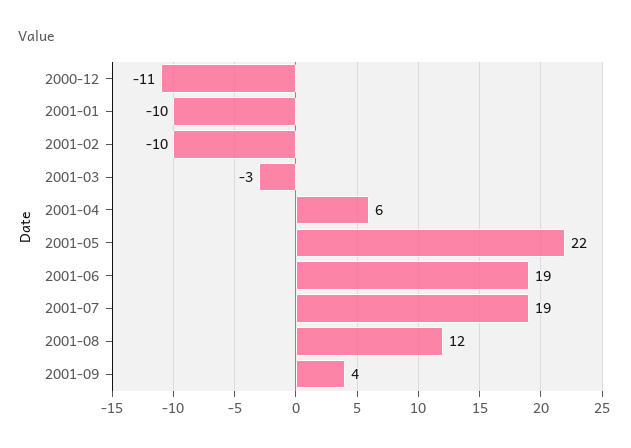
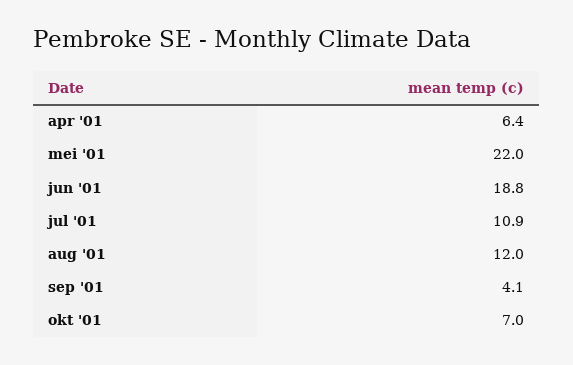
2000-12: -11 -> none
2001-01: -10 -> none
2001-02: -10 -> none
2001-03: -3 -> none
2001-07: 19 -> 10.9
okt '01: none -> 7

